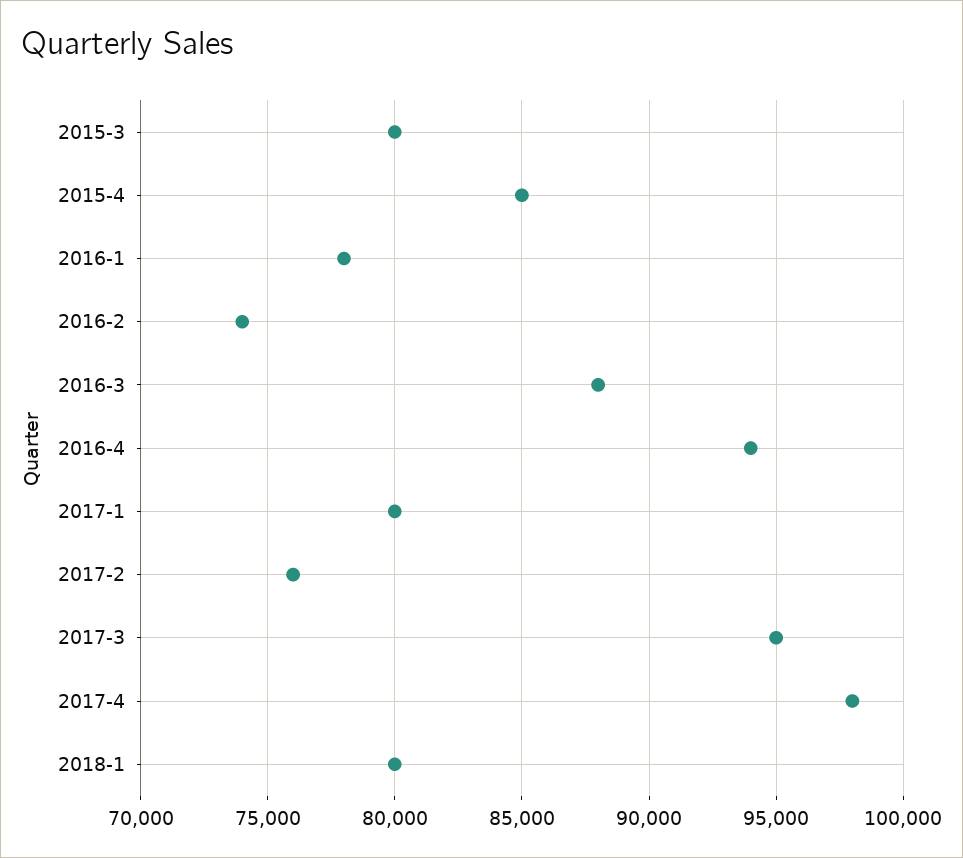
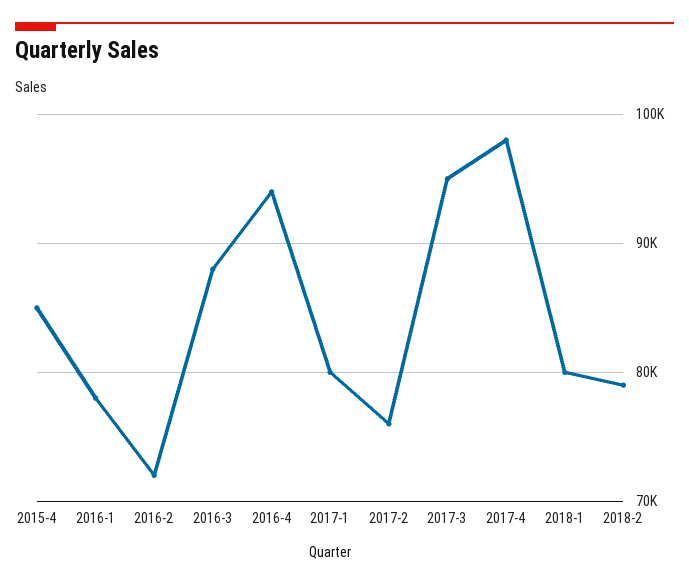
2015-3: 80000 -> none
2016-2: 74000 -> 72000
2018-2: none -> 79000

